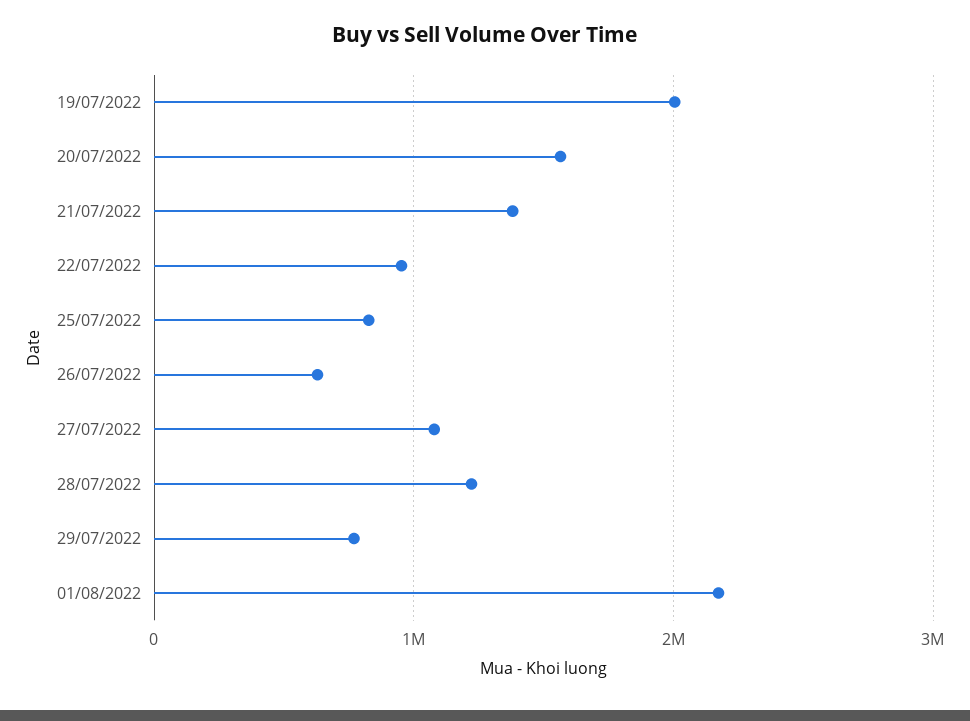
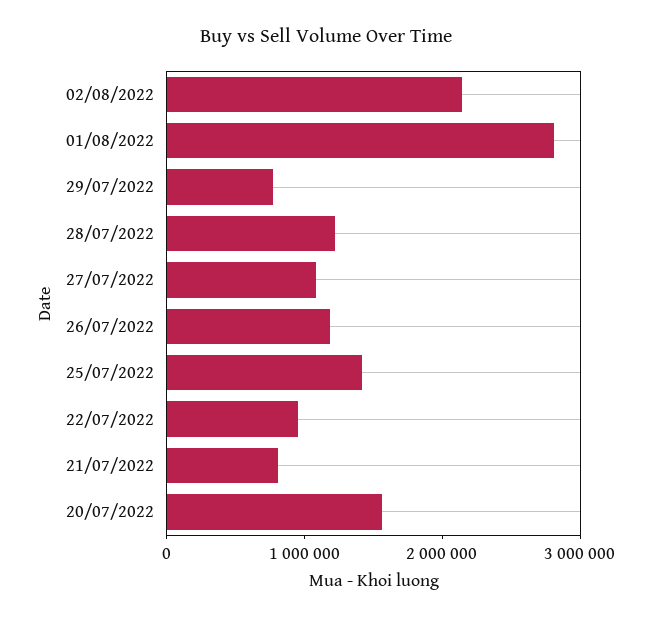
19/07/2022: 2000000 -> none
21/07/2022: 1400000 -> 800000
25/07/2022: 800000 -> 1400000
26/07/2022: 600000 -> 1200000
01/08/2022: 2200000 -> 2800000
02/08/2022: none -> 2200000

